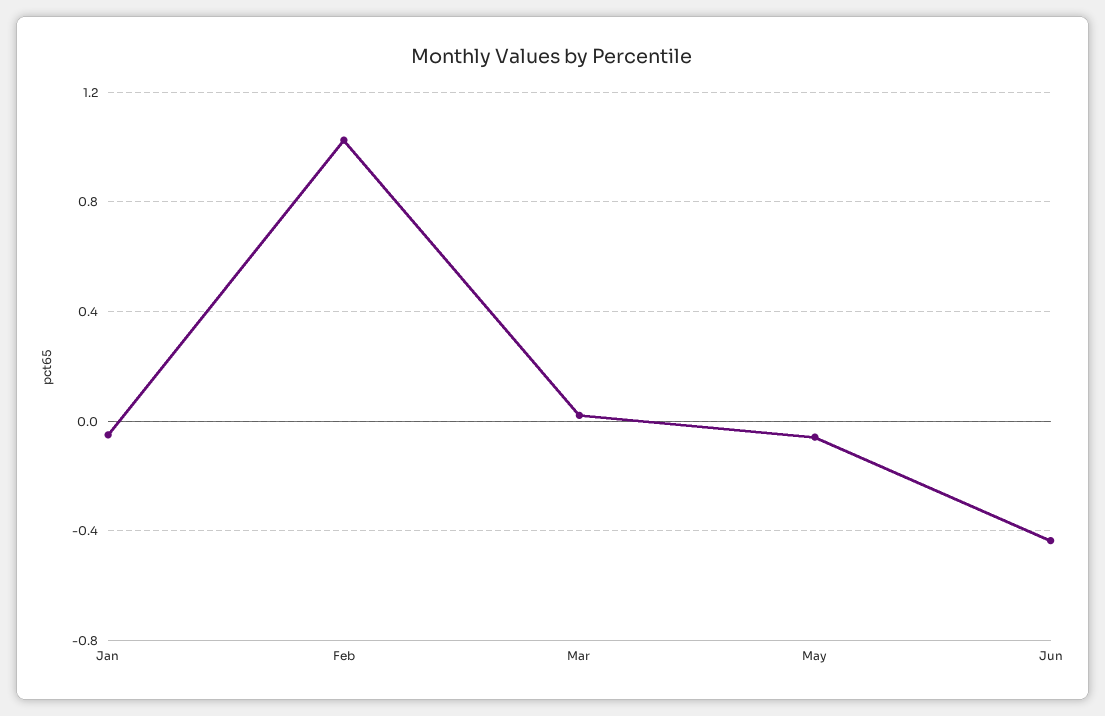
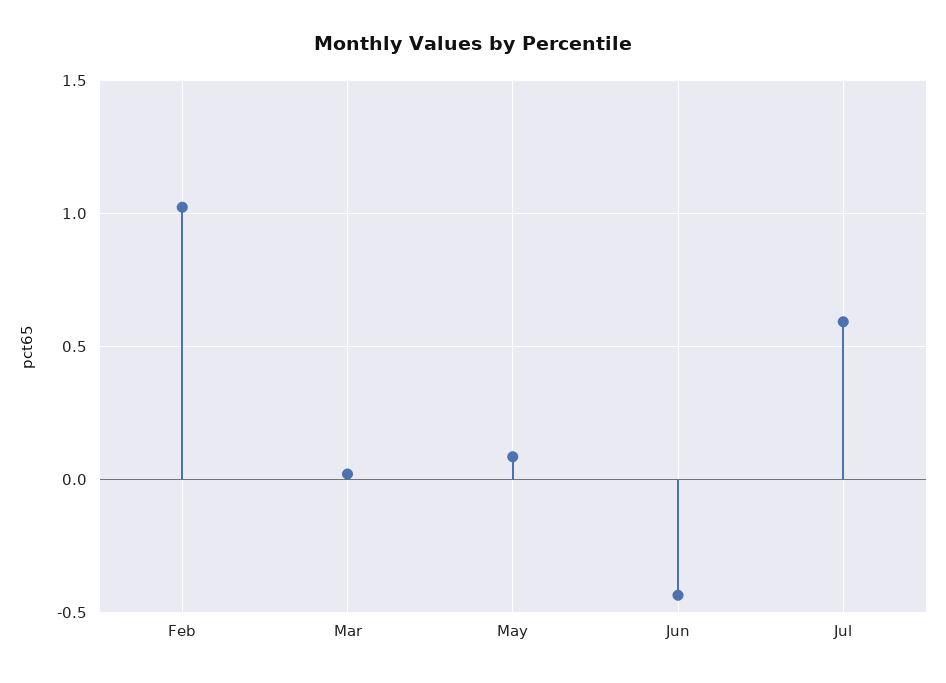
Jan: -0.05 -> none
May: -0.05 -> 0.1
Jul: none -> 0.6

